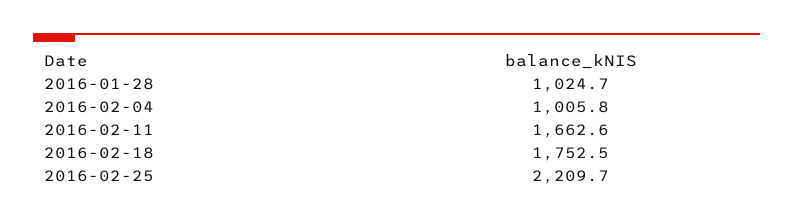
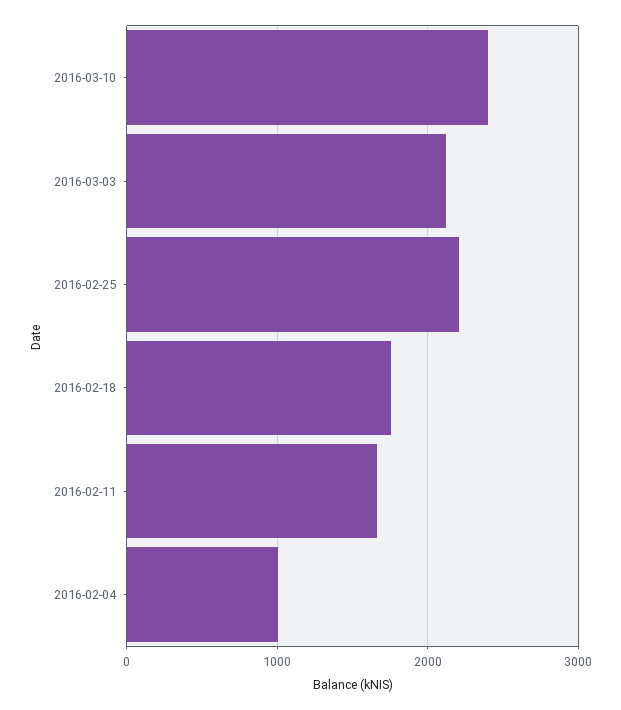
2016-01-28: 1024.7 -> none
2016-03-10: none -> 2400
2016-03-03: none -> 2100

